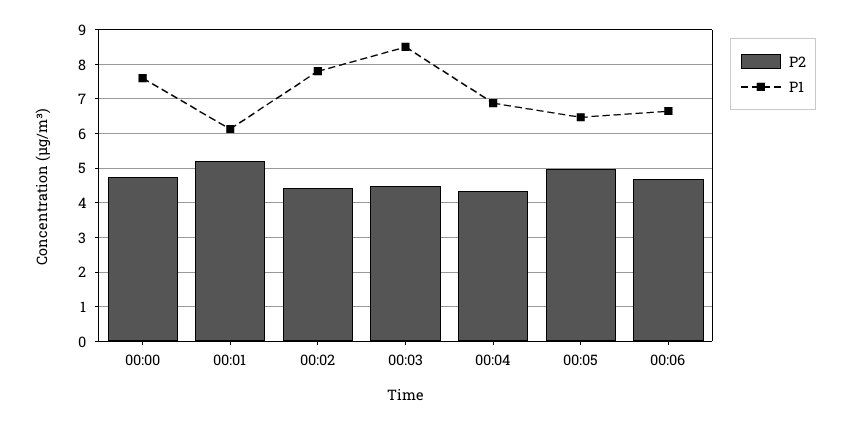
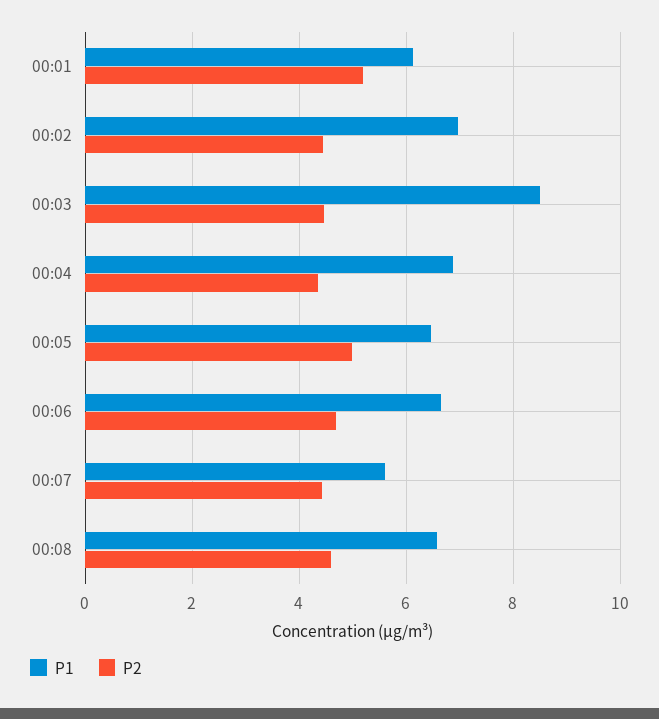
P2, 00:00: 4.8 -> none
P1, 00:00: 7.6 -> none
P1, 00:02: 7.8 -> 7
P1, 00:07: none -> 5.6
P2, 00:07: none -> 4.4
P1, 00:08: none -> 6.6
P2, 00:08: none -> 4.6

